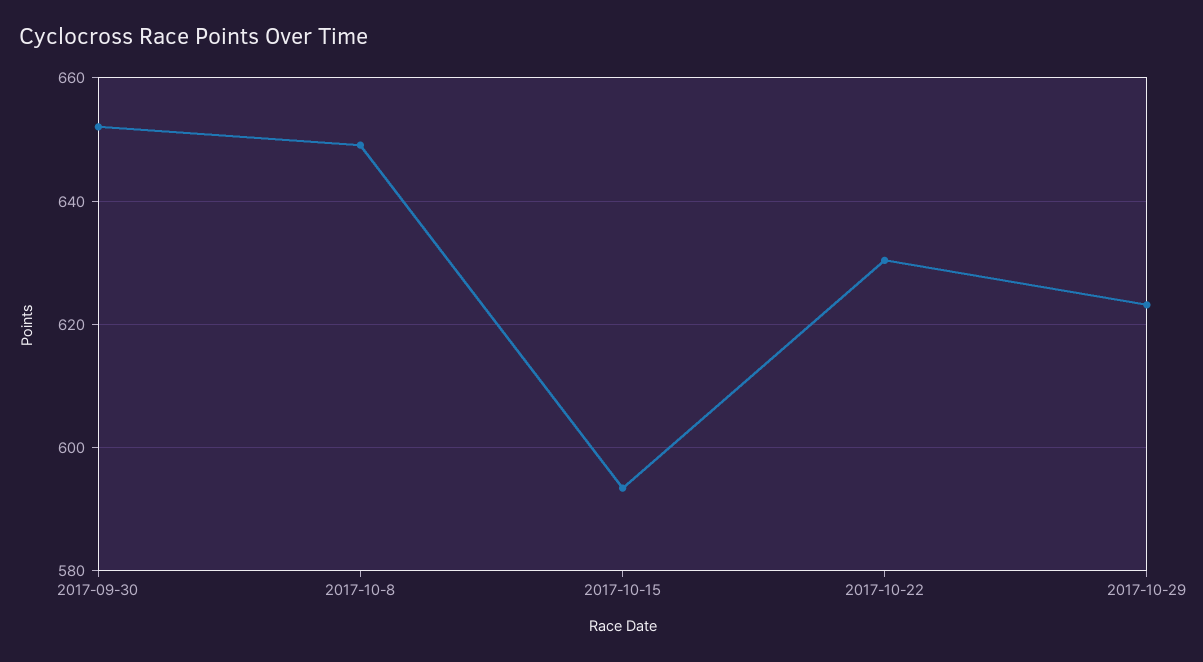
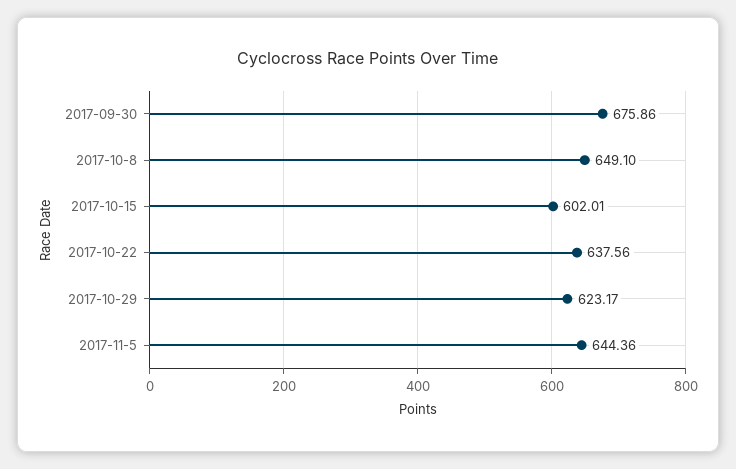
2017-09-30: 652 -> 675.86
2017-10-15: 594 -> 602.01
2017-10-22: 630 -> 637.56
2017-11-5: none -> 644.36

